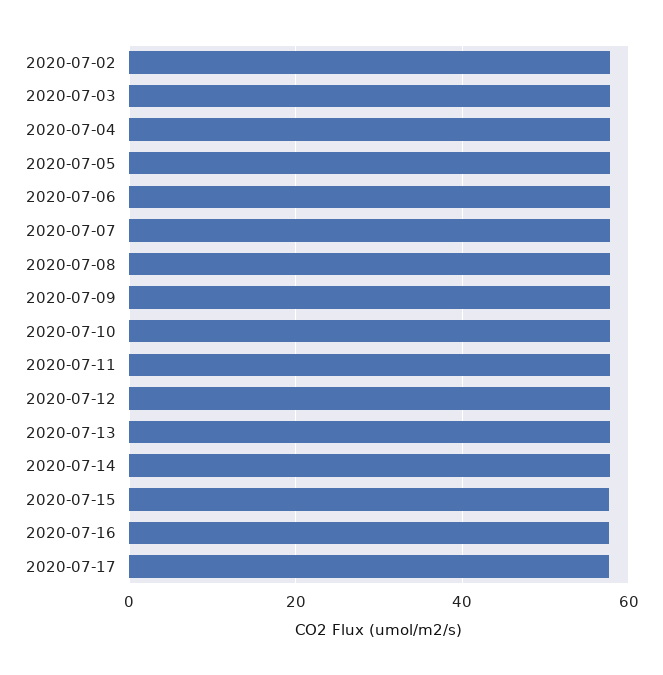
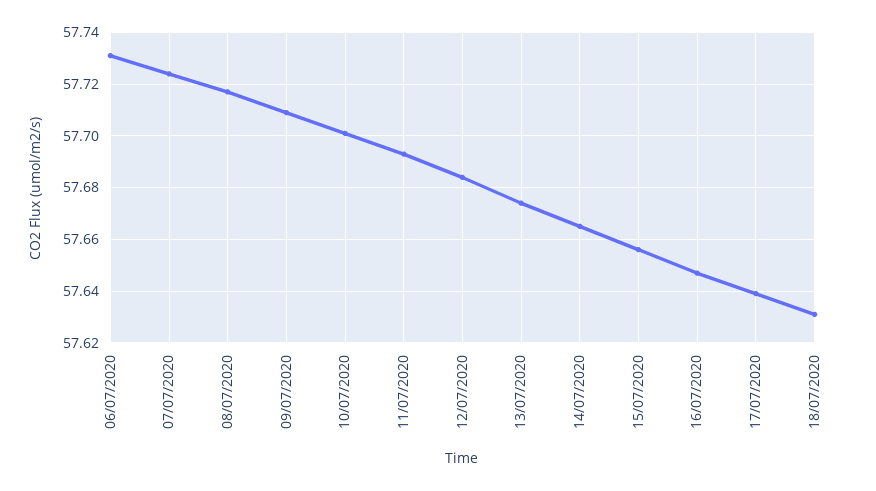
2020-07-02: 58 -> none
2020-07-03: 58 -> none
2020-07-04: 58 -> none
2020-07-05: 58 -> none
18/07/2020: none -> 57.63

